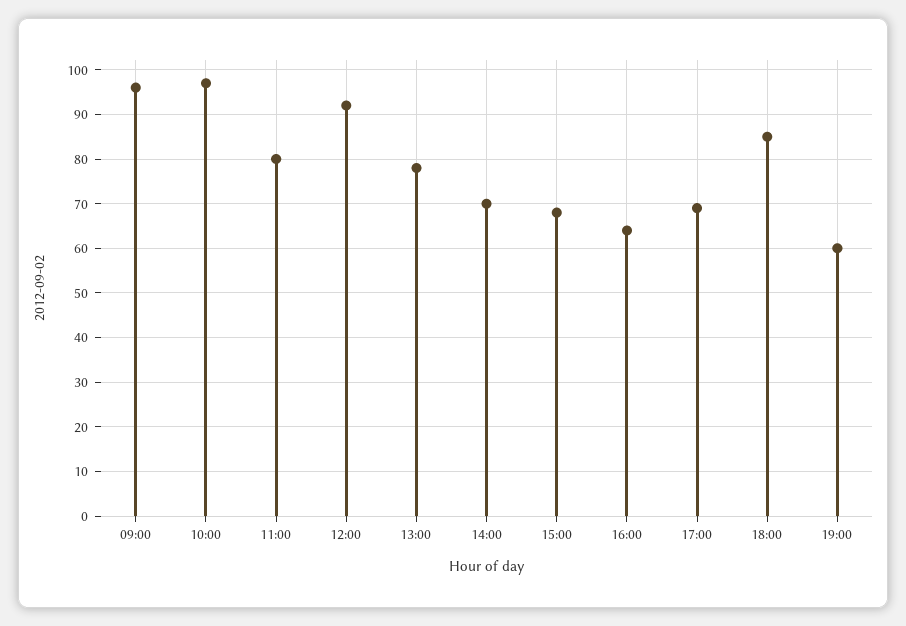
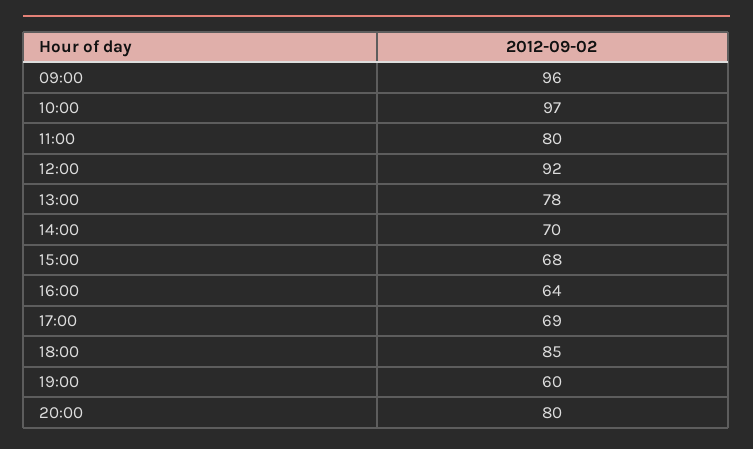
20:00: none -> 80

